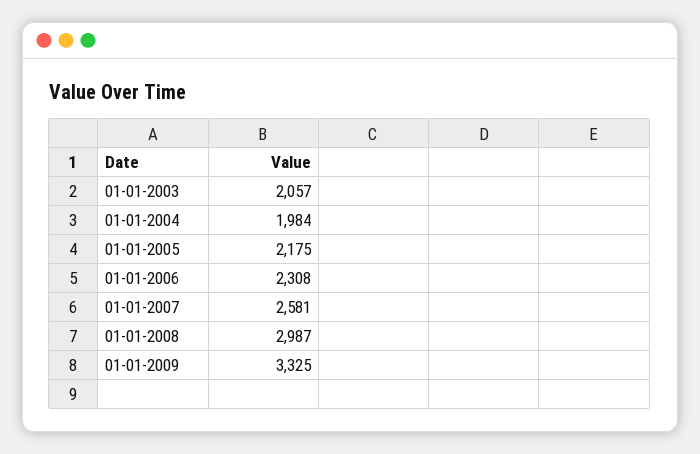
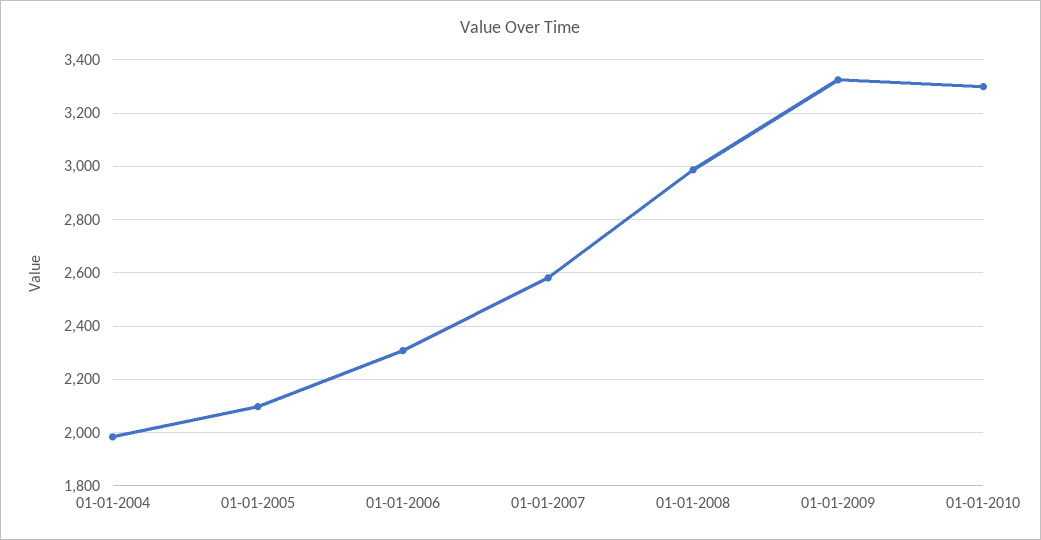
01-01-2003: 2057 -> none
01-01-2005: 2175 -> 2100
01-01-2010: none -> 3300

